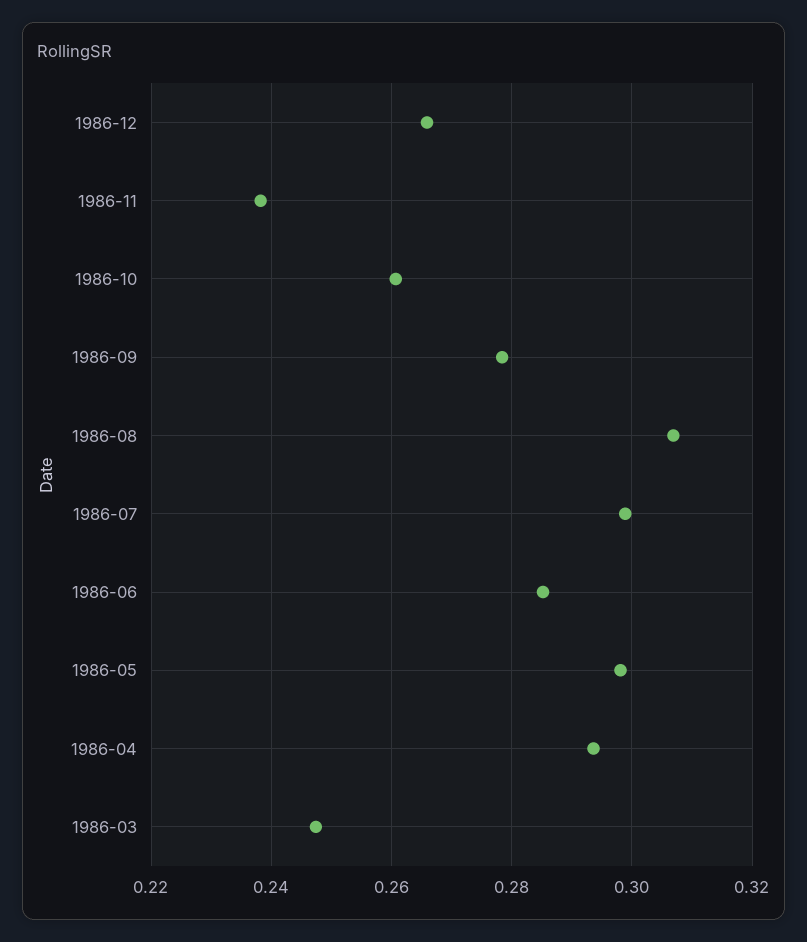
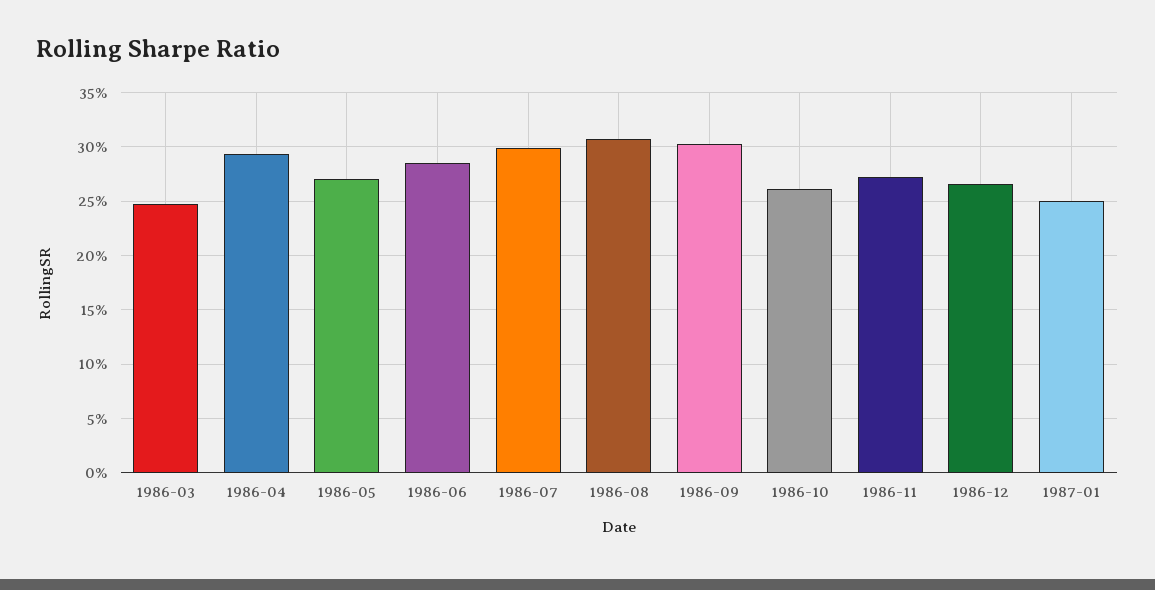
1986-11: 0.238 -> 0.27
1986-09: 0.278 -> 0.3
1986-05: 0.298 -> 0.27
1987-01: none -> 0.25

